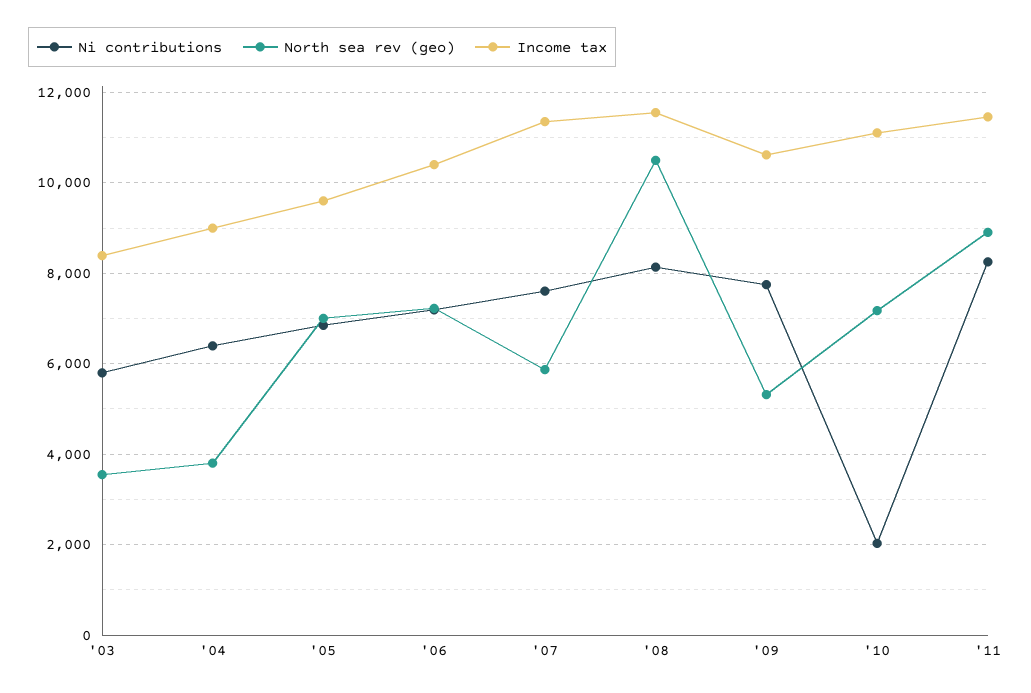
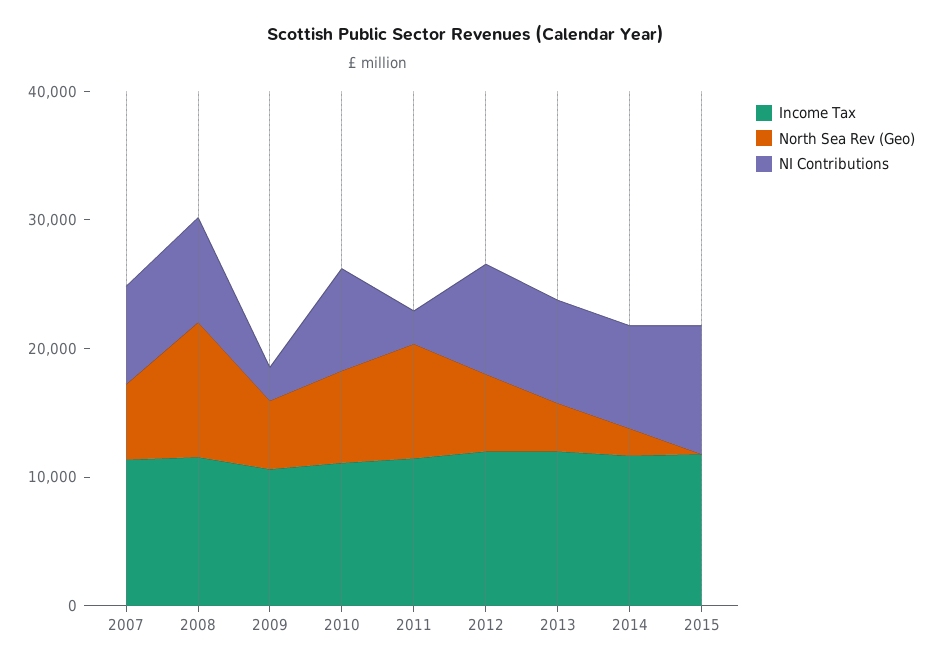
Ni contributions, '03: 5800 -> none
North sea rev (geo), '03: 3600 -> none
Income tax, '03: 8400 -> none
Ni contributions, '04: 6400 -> none
North sea rev (geo), '04: 3800 -> none
Income tax, '04: 9000 -> none
Ni contributions, '05: 6800 -> none
North sea rev (geo), '05: 7000 -> none
Income tax, '05: 9600 -> none
Ni contributions, '06: 7200 -> none
North sea rev (geo), '06: 7200 -> none
Income tax, '06: 10400 -> none
Ni contributions, '09: 7800 -> 2000
Ni contributions, '10: 2000 -> 8000
Ni contributions, '11: 8200 -> 2000
Income tax, 2012: none -> 12000
North sea rev (geo), 2012: none -> 6000
Ni contributions, 2012: none -> 8000
Income tax, 2013: none -> 12000
North sea rev (geo), 2013: none -> 4000
Ni contributions, 2013: none -> 8000
Income tax, 2014: none -> 12000
North sea rev (geo), 2014: none -> 2000
Ni contributions, 2014: none -> 8000
Income tax, 2015: none -> 12000
North sea rev (geo), 2015: none -> 0
Ni contributions, 2015: none -> 10000

